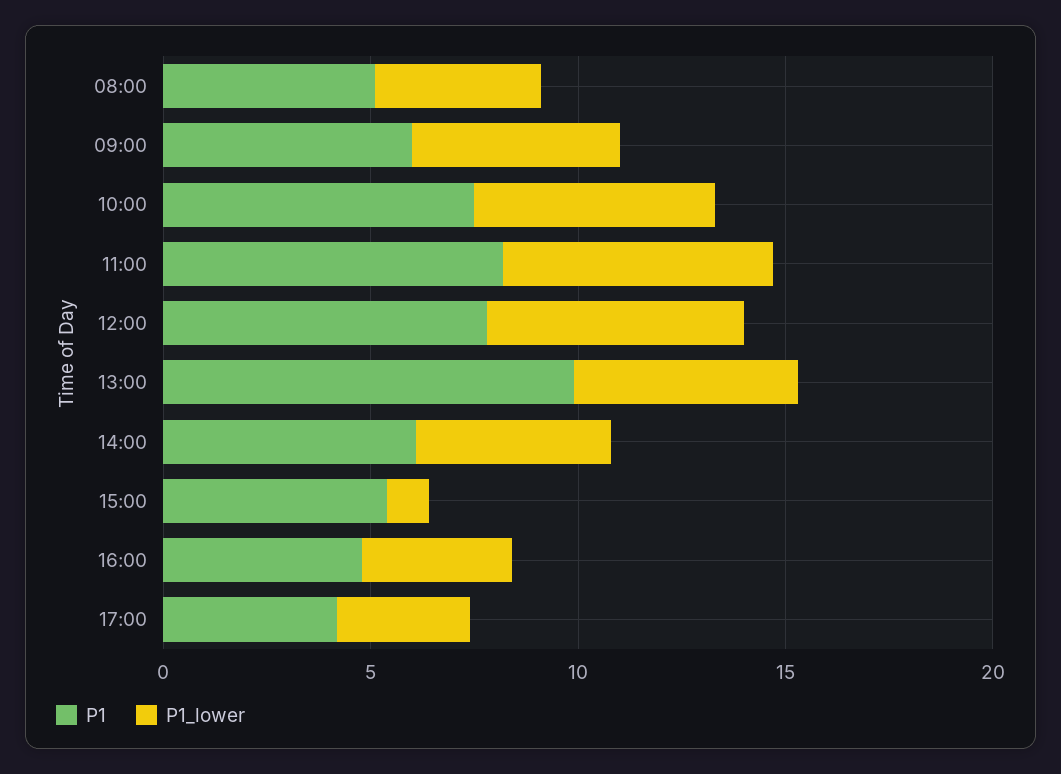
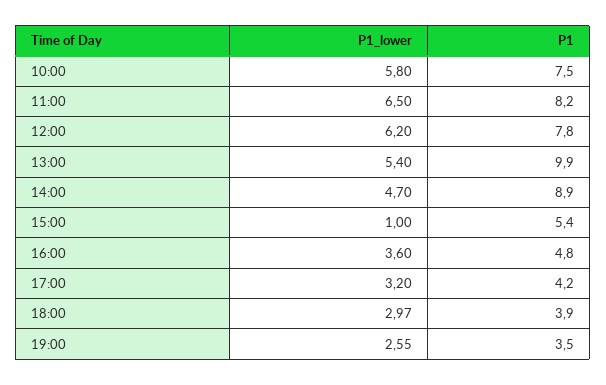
P1, 08:00: 5 -> none
P1_lower, 08:00: 4 -> none
P1, 09:00: 6 -> none
P1_lower, 09:00: 5 -> none
P1, 14:00: 6 -> 8.9
P1_lower, 18:00: none -> 2.97
P1, 18:00: none -> 3.9
P1_lower, 19:00: none -> 2.55
P1, 19:00: none -> 3.5

